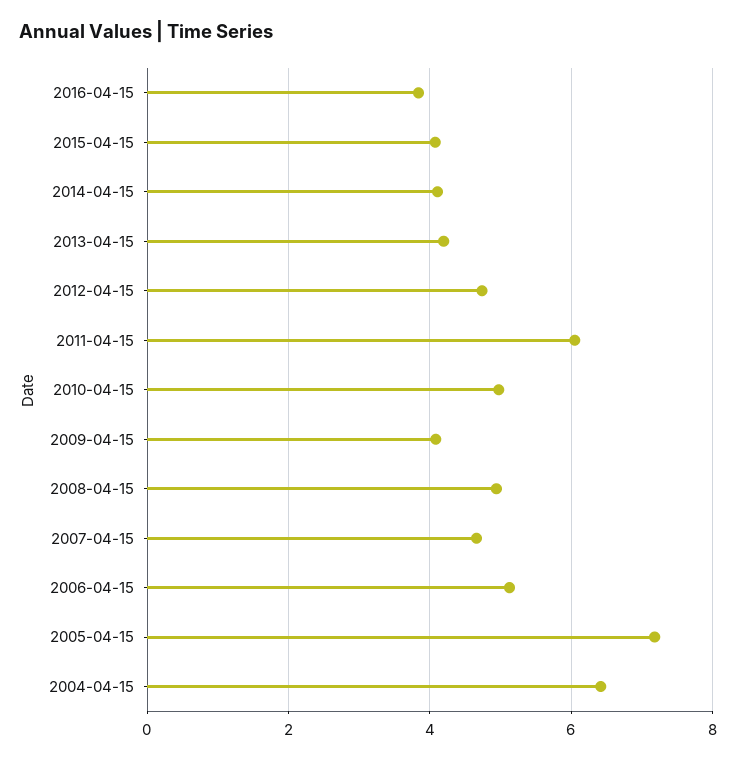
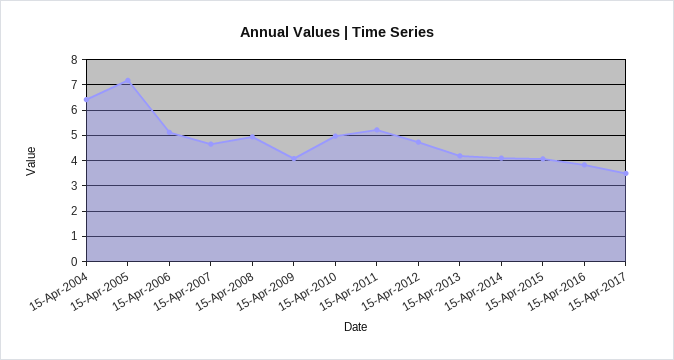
2011-04-15: 6 -> 5.25
15-Apr-2017: none -> 3.5

